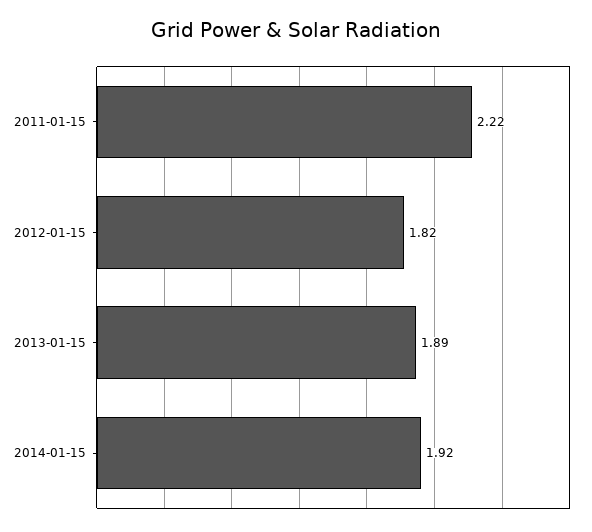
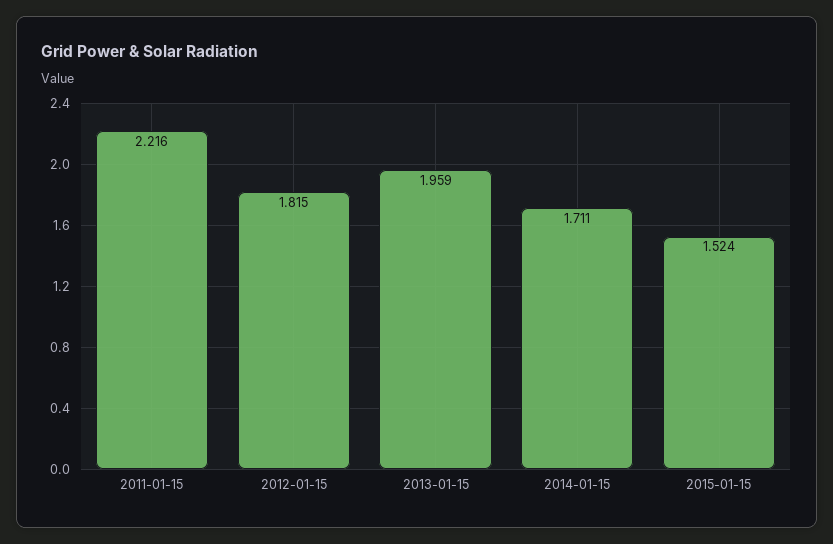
2013-01-15: 1.89 -> 1.959
2014-01-15: 1.92 -> 1.711
2015-01-15: none -> 1.524

